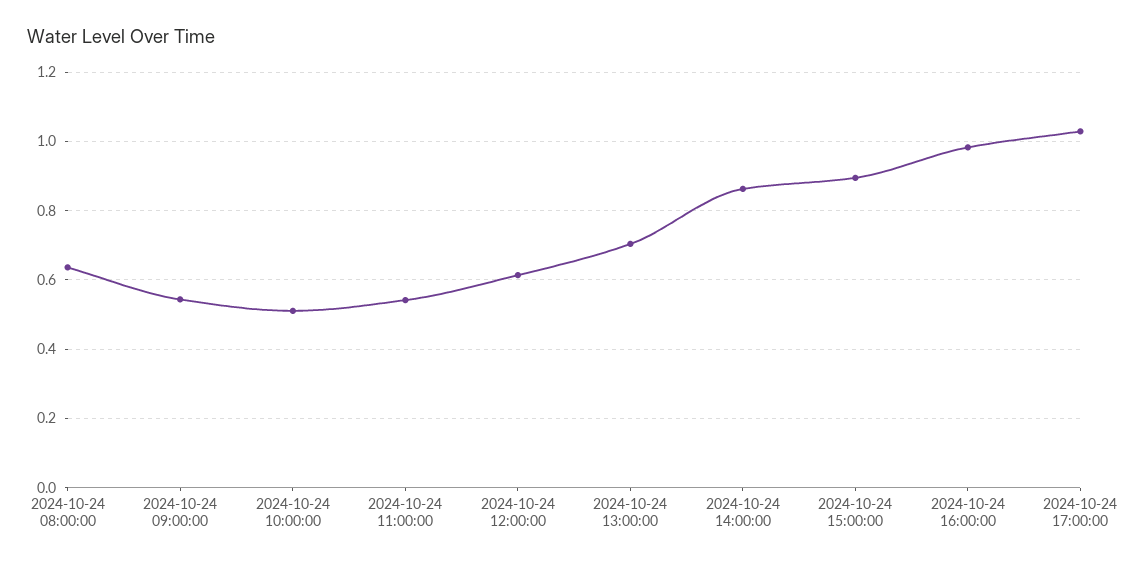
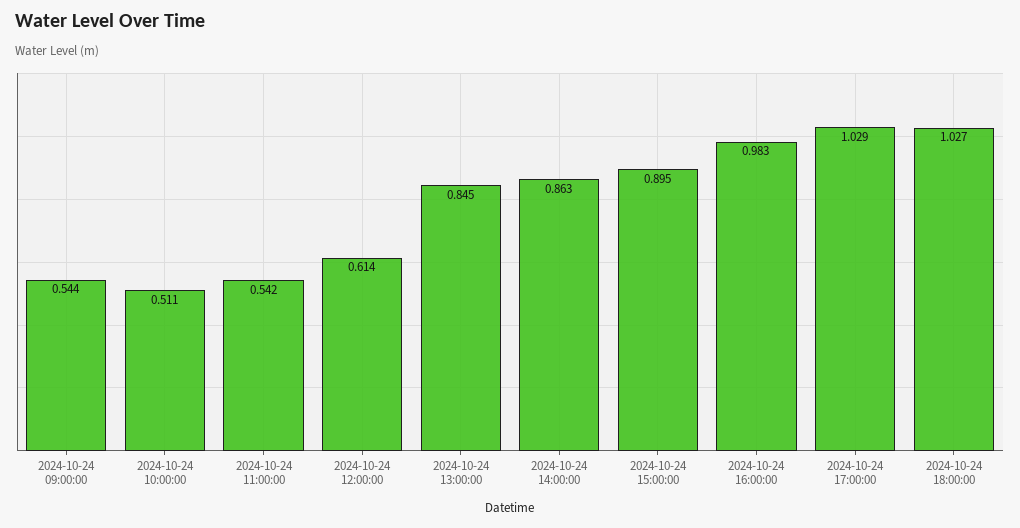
2024-10-24 08:00:00: 0.64 -> none
2024-10-24 13:00:00: 0.7 -> 0.845
2024-10-24 18:00:00: none -> 1.027

